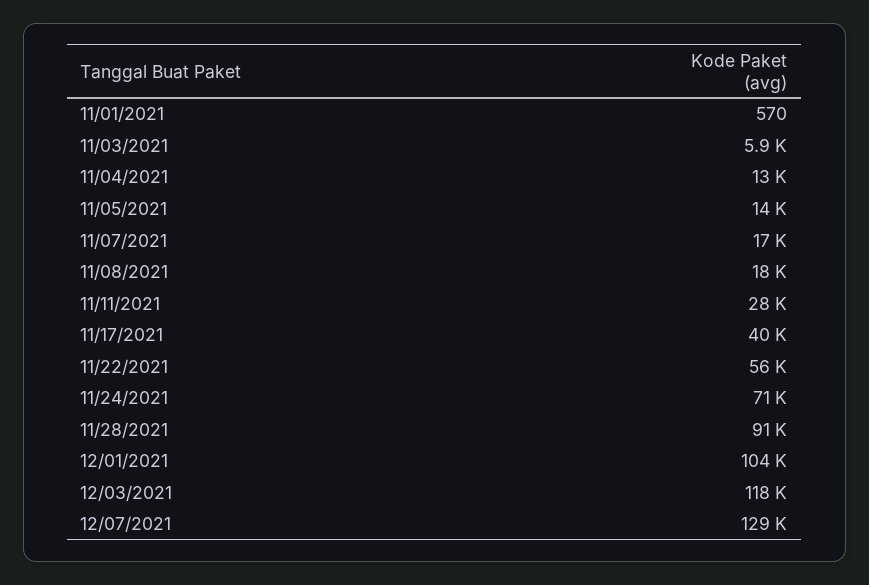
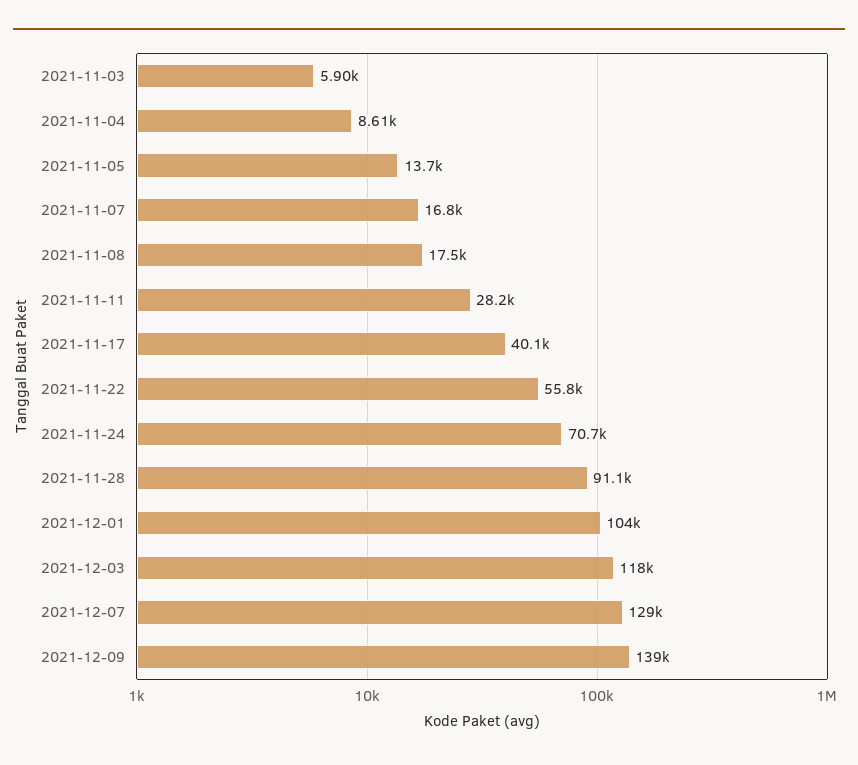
11/01/2021: 570 -> none
11/04/2021: 13000 -> 8610
2021-12-09: none -> 139000

